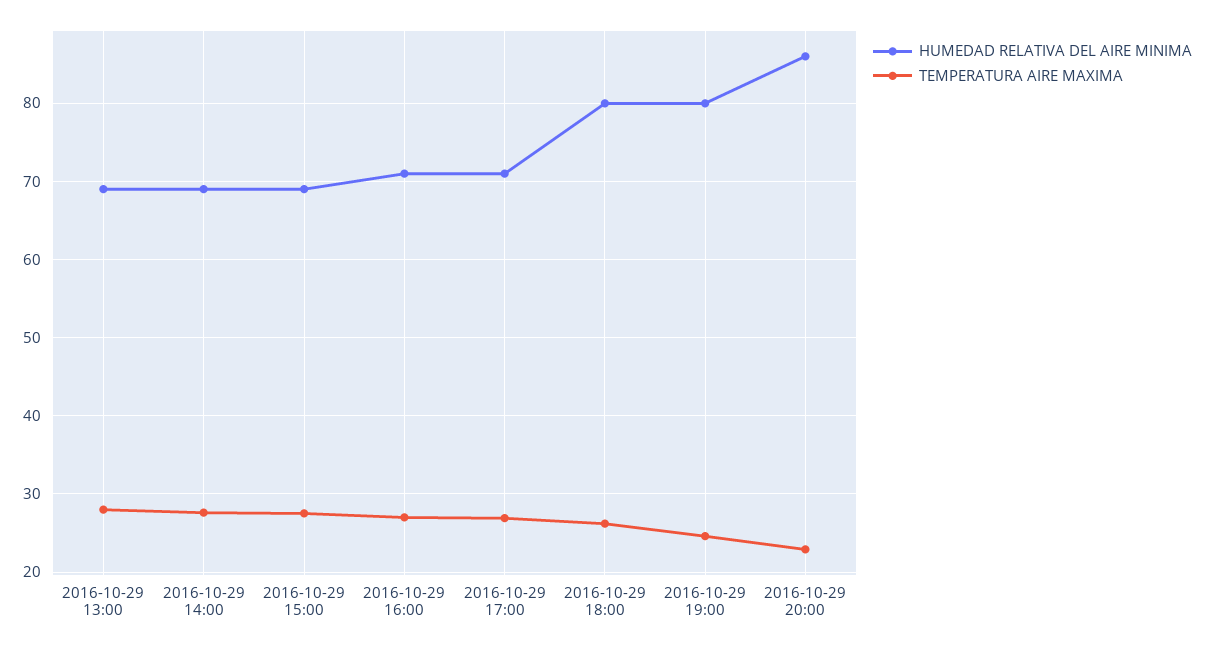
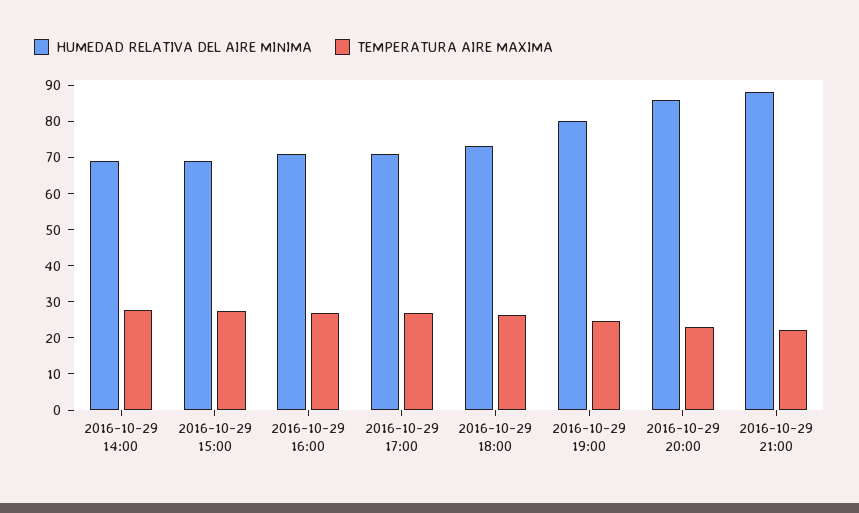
HUMEDAD RELATIVA DEL AIRE MINIMA, 2016-10-29 13:00: 69 -> none
TEMPERATURA AIRE MAXIMA, 2016-10-29 13:00: 28 -> none
HUMEDAD RELATIVA DEL AIRE MINIMA, 2016-10-29 18:00: 80 -> 72.5
HUMEDAD RELATIVA DEL AIRE MINIMA, 2016-10-29 21:00: none -> 87.5
TEMPERATURA AIRE MAXIMA, 2016-10-29 21:00: none -> 22.5

